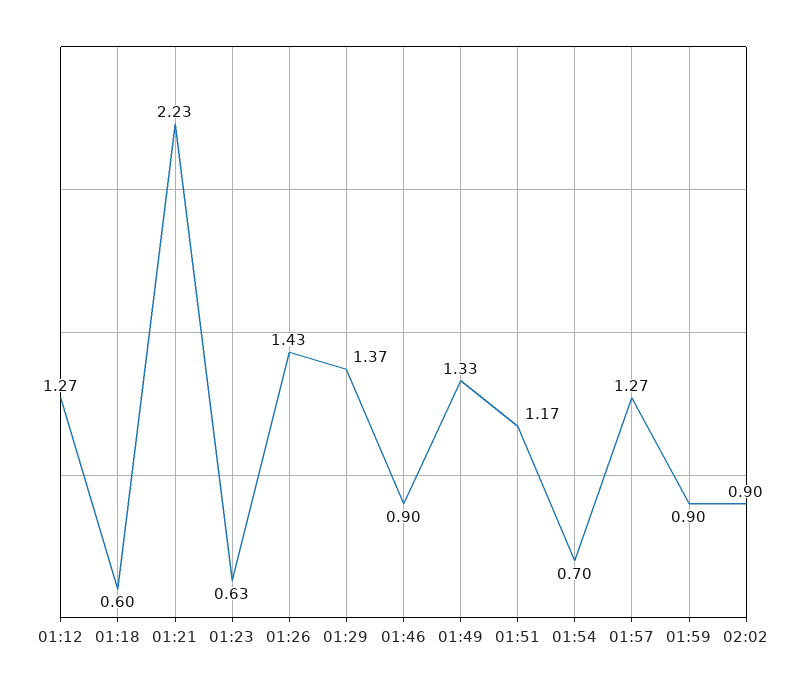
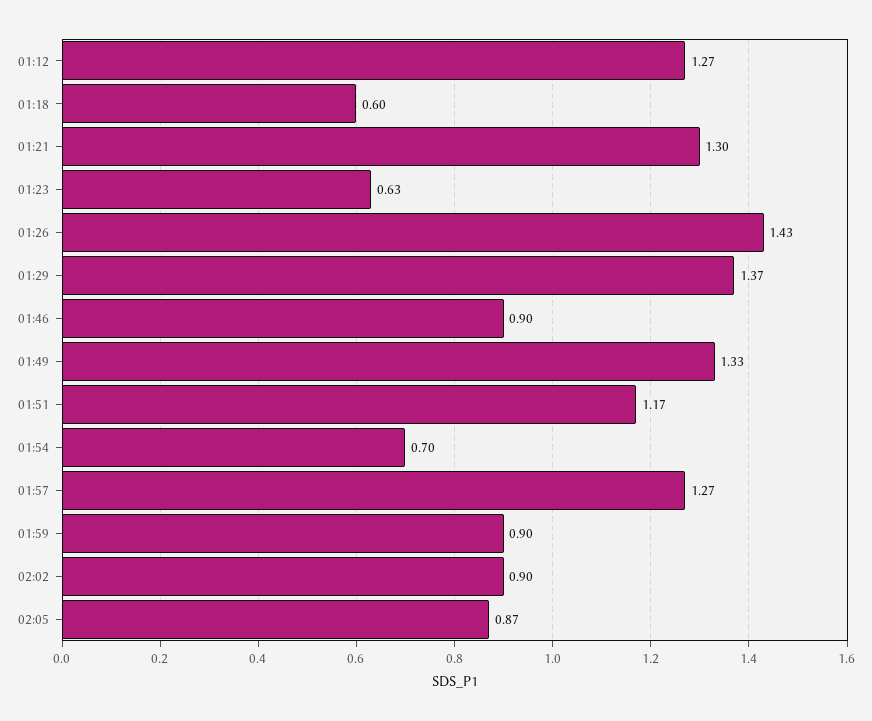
01:21: 2.23 -> 1.3
02:05: none -> 0.87

